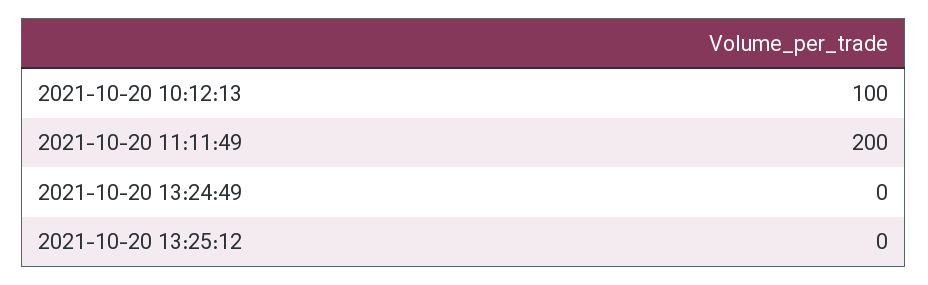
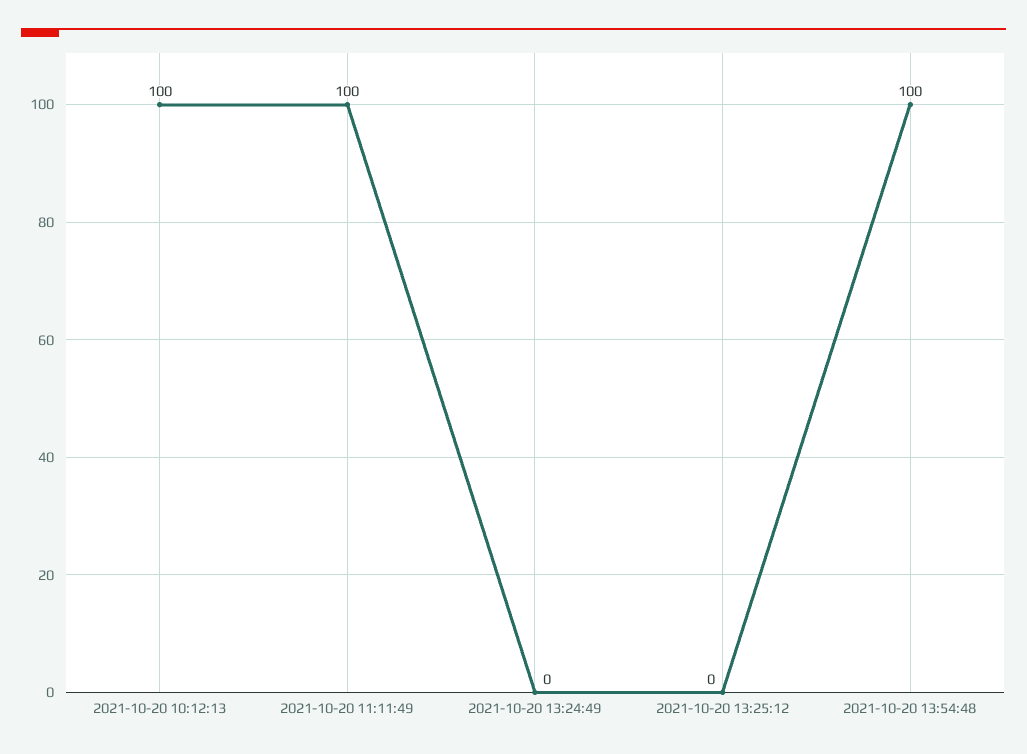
2021-10-20 11:11:49: 200 -> 100
2021-10-20 13:54:48: none -> 100

